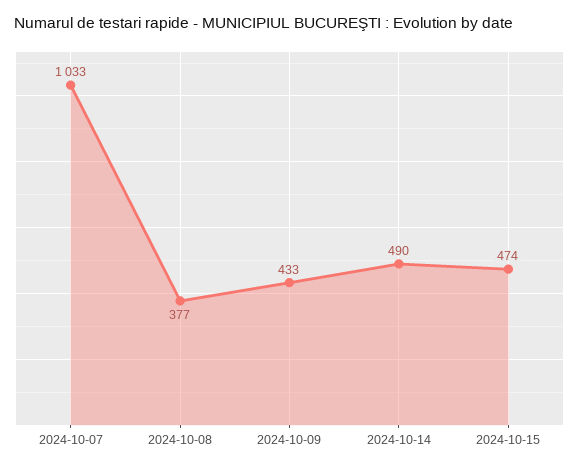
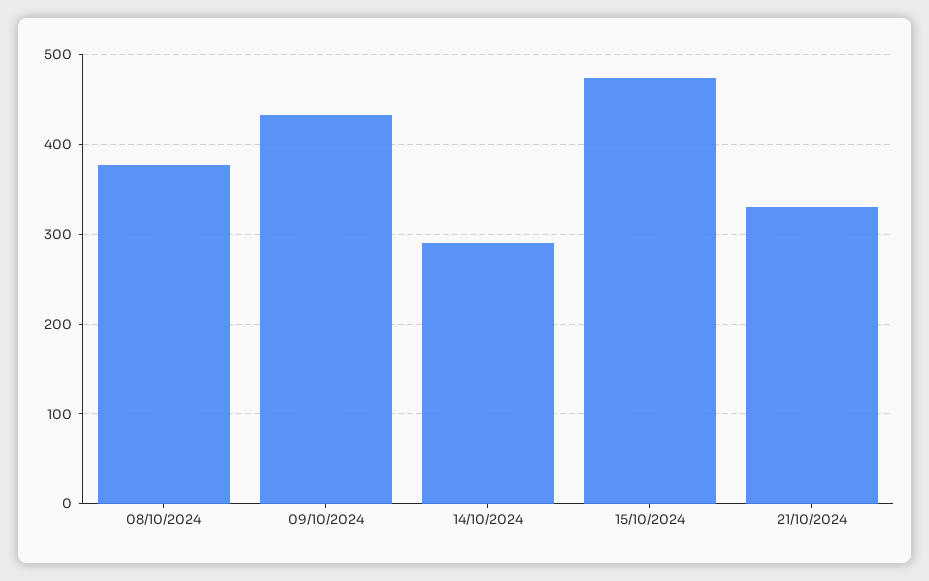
2024-10-07: 1033 -> none
2024-10-14: 490 -> 290
21/10/2024: none -> 330

